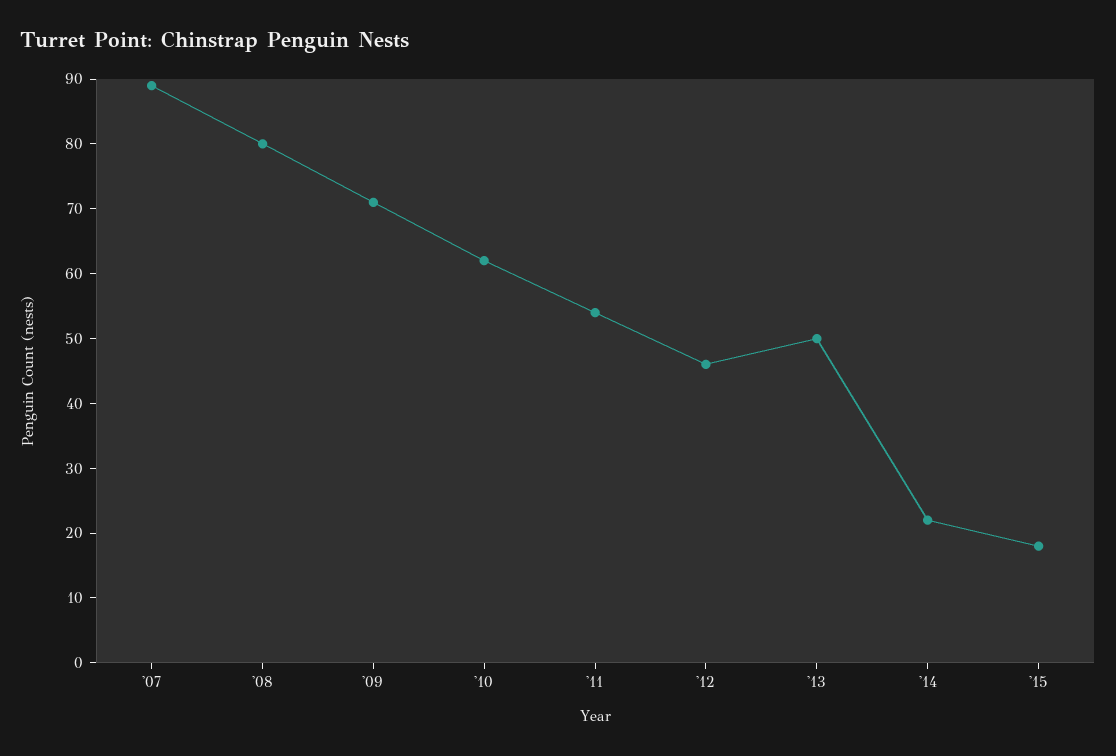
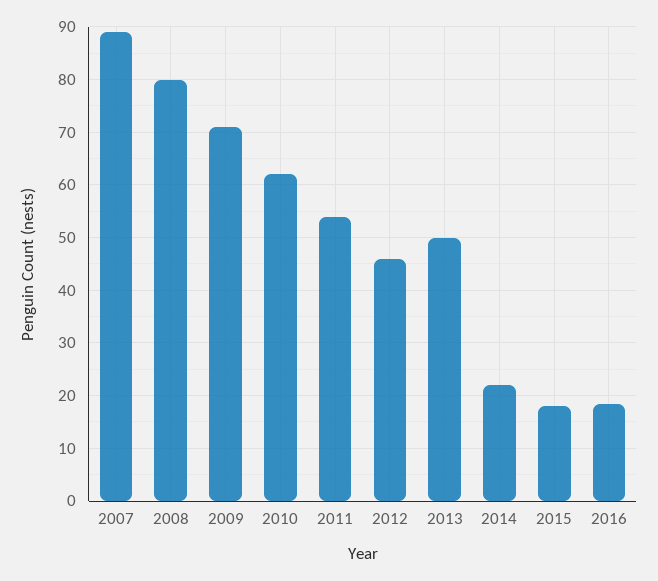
2016: none -> 18

